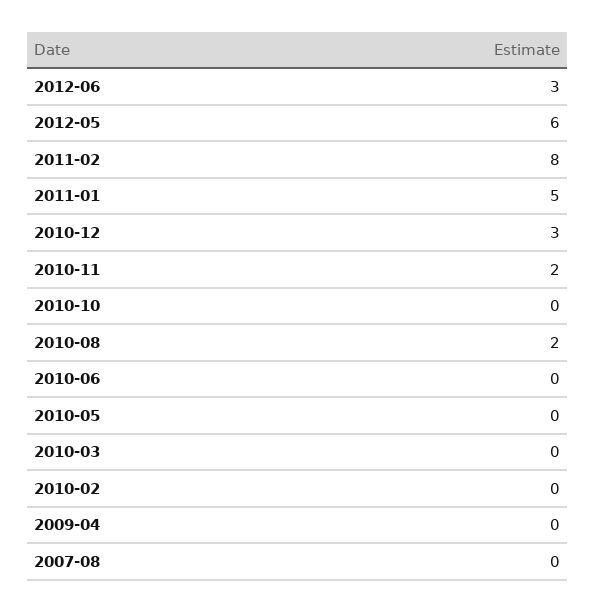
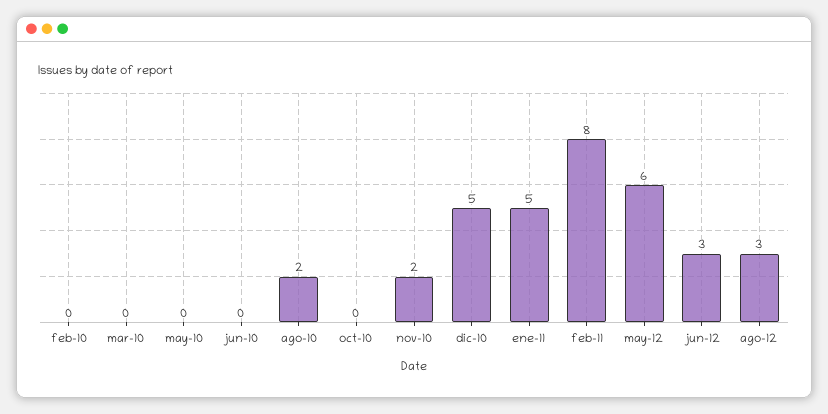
2010-12: 3 -> 5
2009-04: 0 -> none
2007-08: 0 -> none
ago-12: none -> 3

